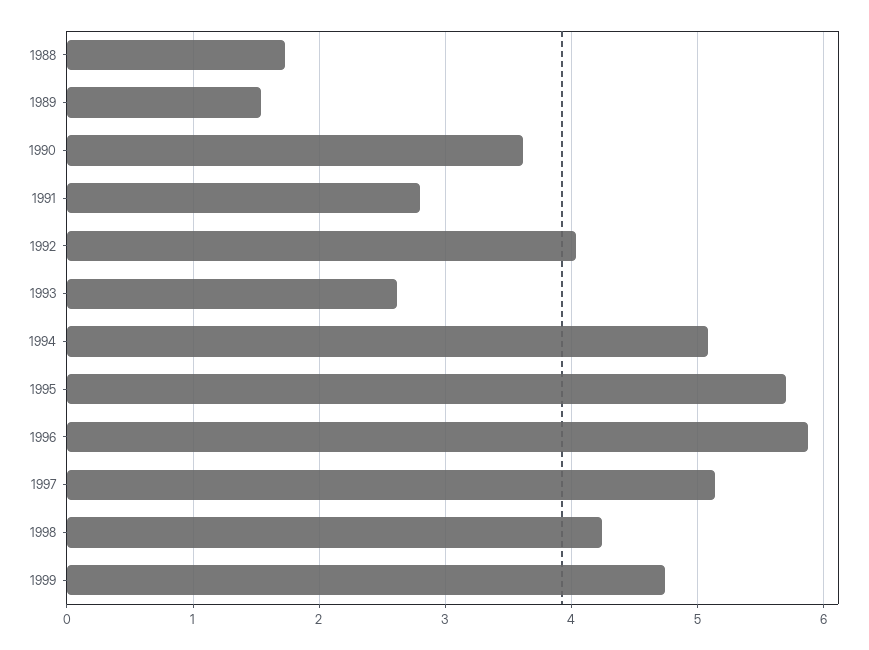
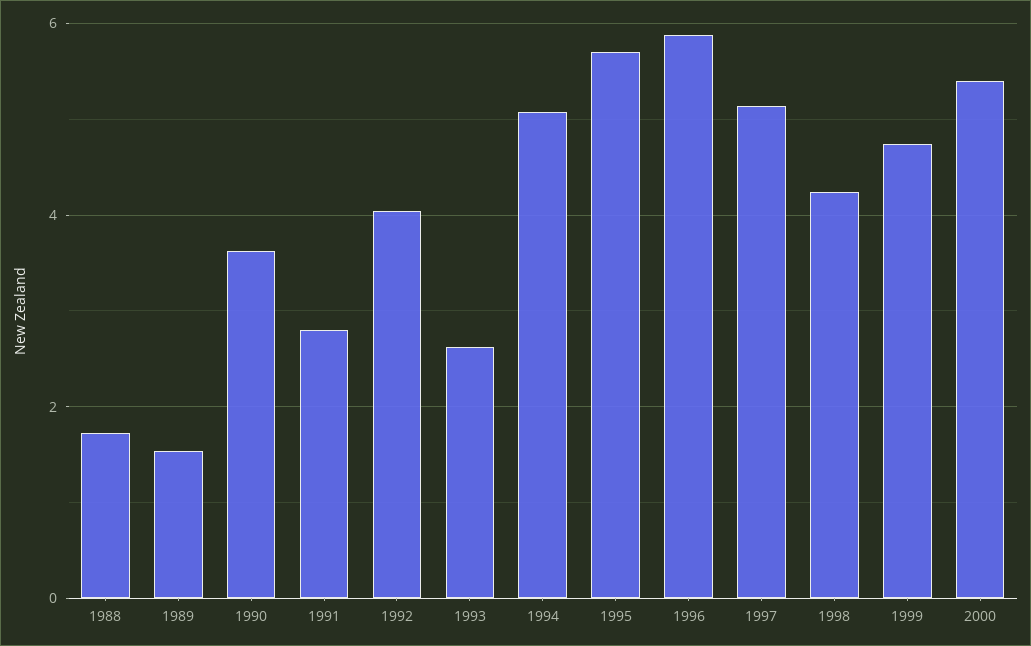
2000: none -> 5.4

